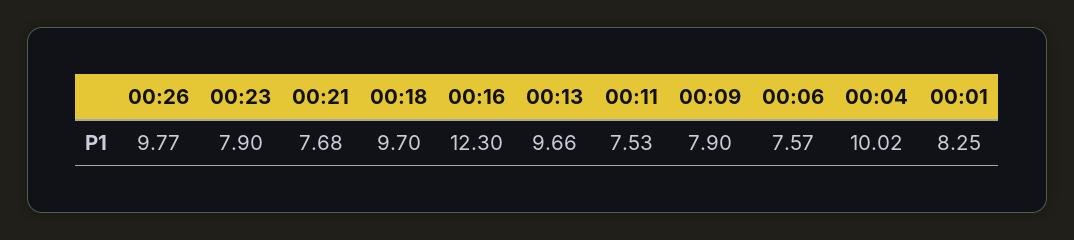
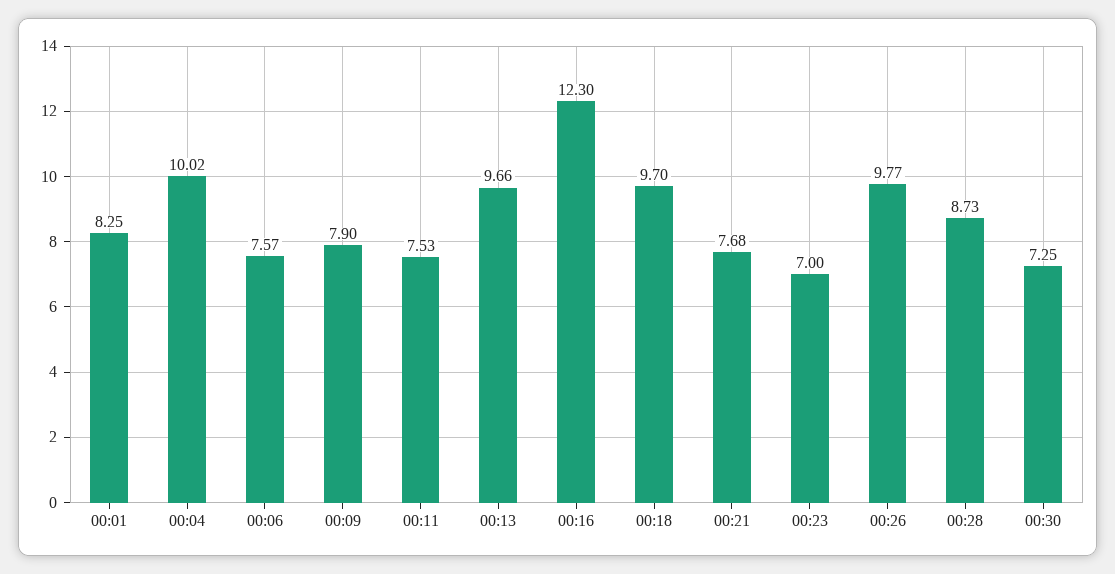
00:23: 7.9 -> 7
00:28: none -> 8.73
00:30: none -> 7.25

